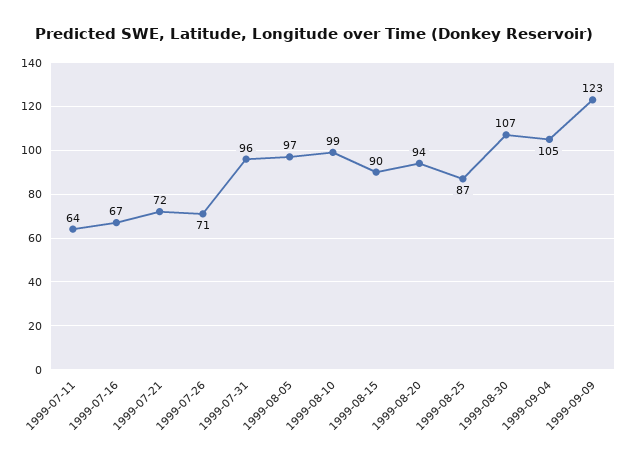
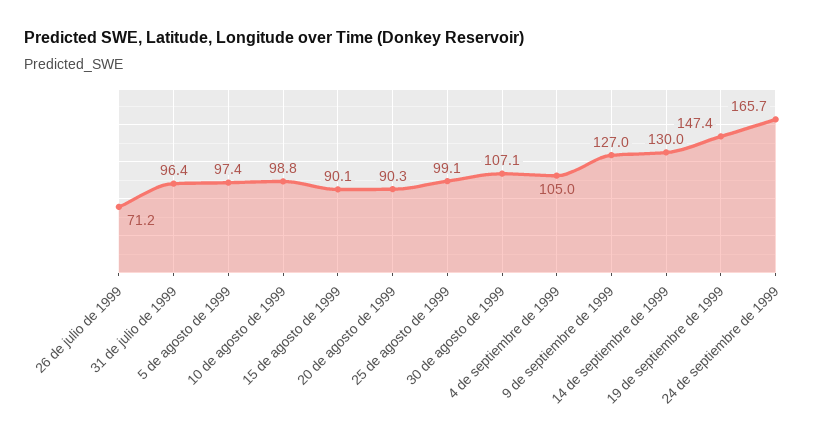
1999-07-11: 64 -> none
1999-07-16: 67 -> none
1999-07-21: 72 -> none
1999-08-20: 94 -> 90.3
1999-08-25: 87 -> 99.1
1999-09-09: 123 -> 127
14 de septiembre de 1999: none -> 130
19 de septiembre de 1999: none -> 147.4
24 de septiembre de 1999: none -> 165.7

